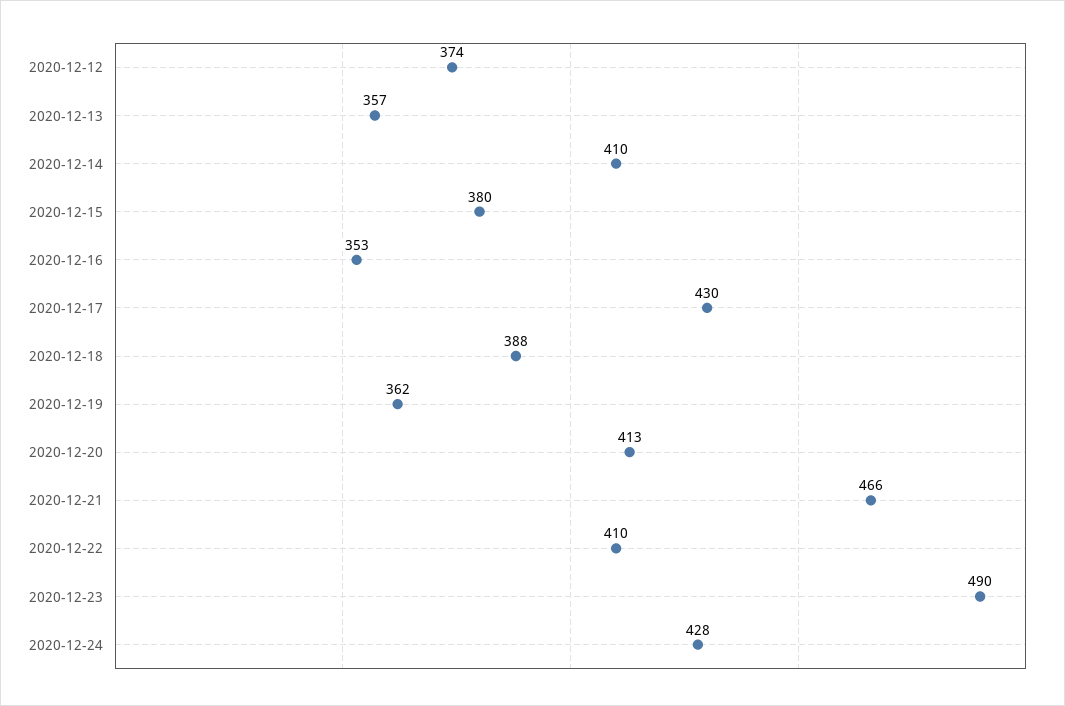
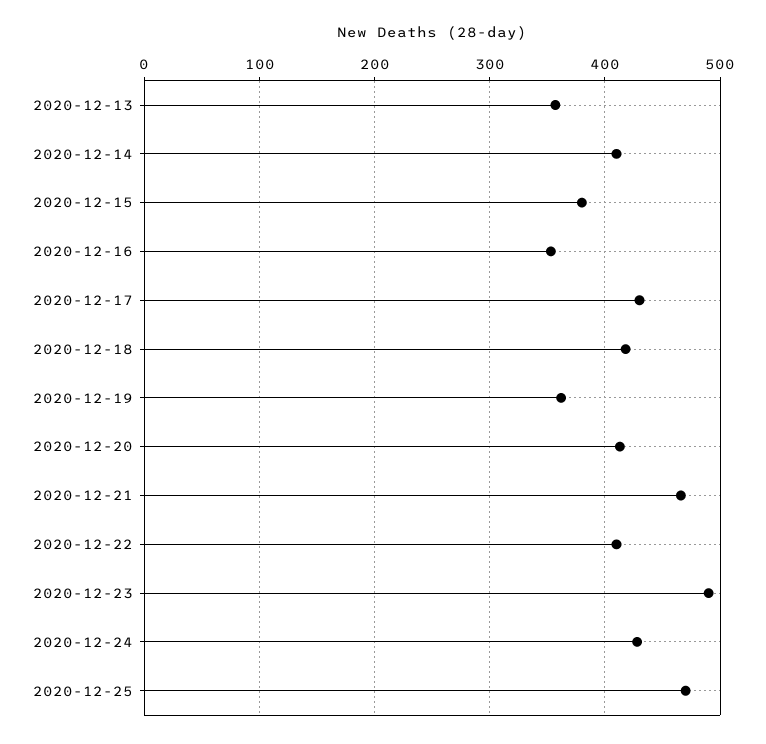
2020-12-12: 374 -> none
2020-12-18: 388 -> 420
2020-12-25: none -> 470

